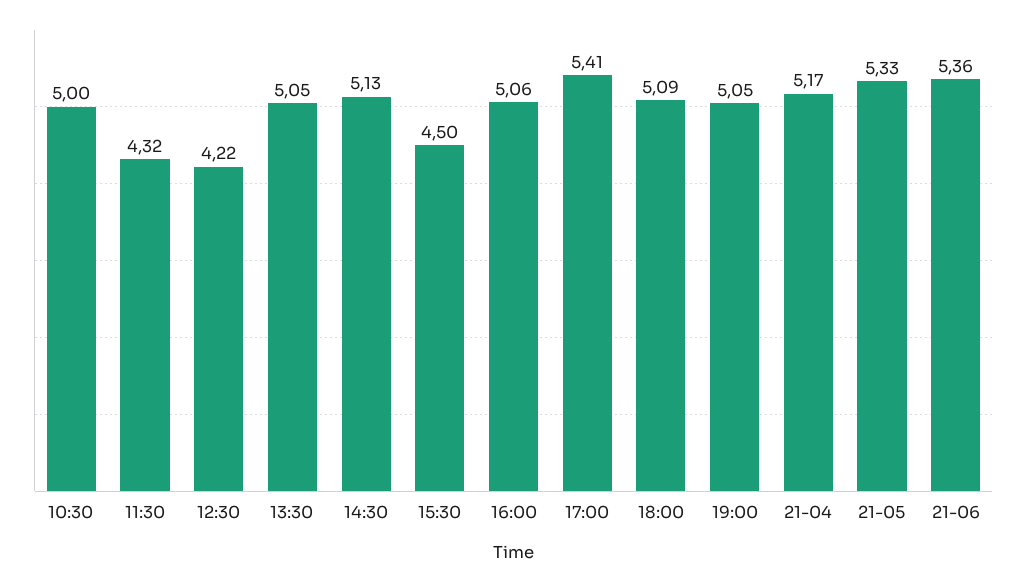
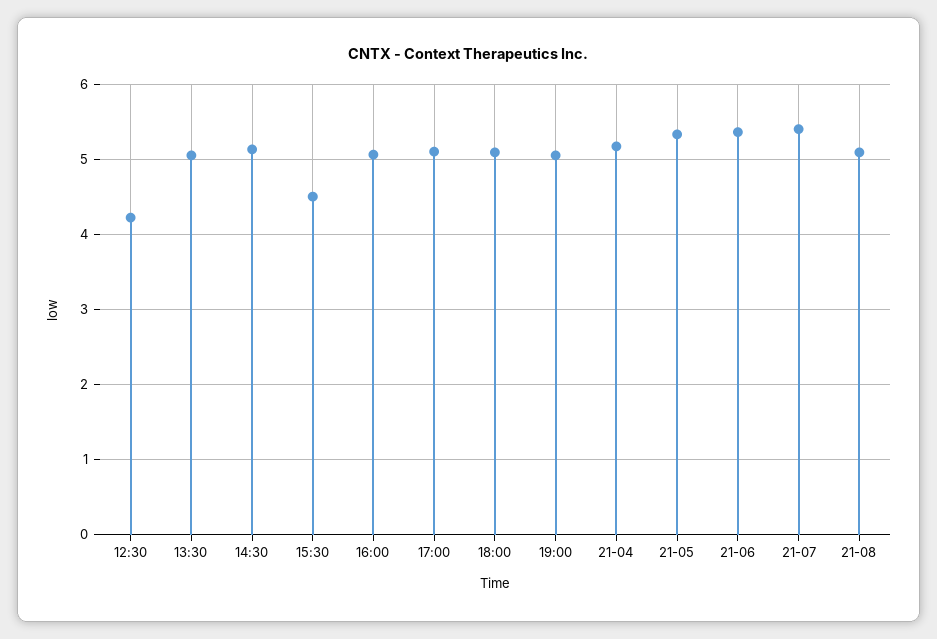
10:30: 5 -> none
11:30: 4.32 -> none
17:00: 5.41 -> 5.1
21-07: none -> 5.4
21-08: none -> 5.1

